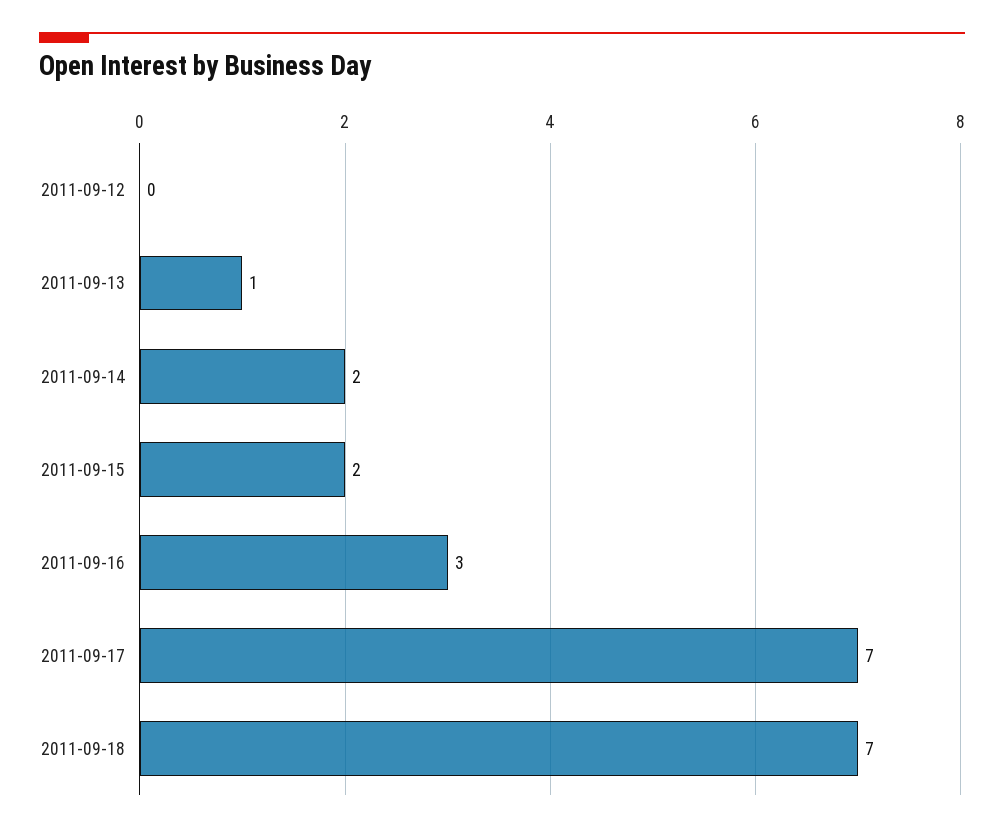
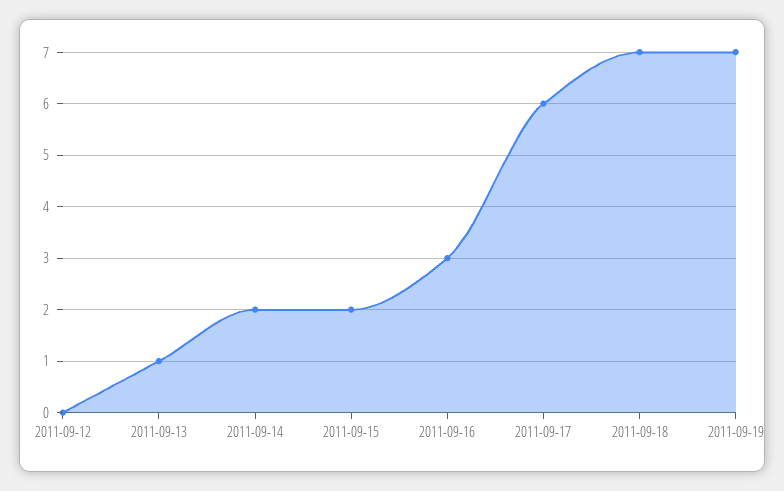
2011-09-17: 7 -> 6
2011-09-19: none -> 7

